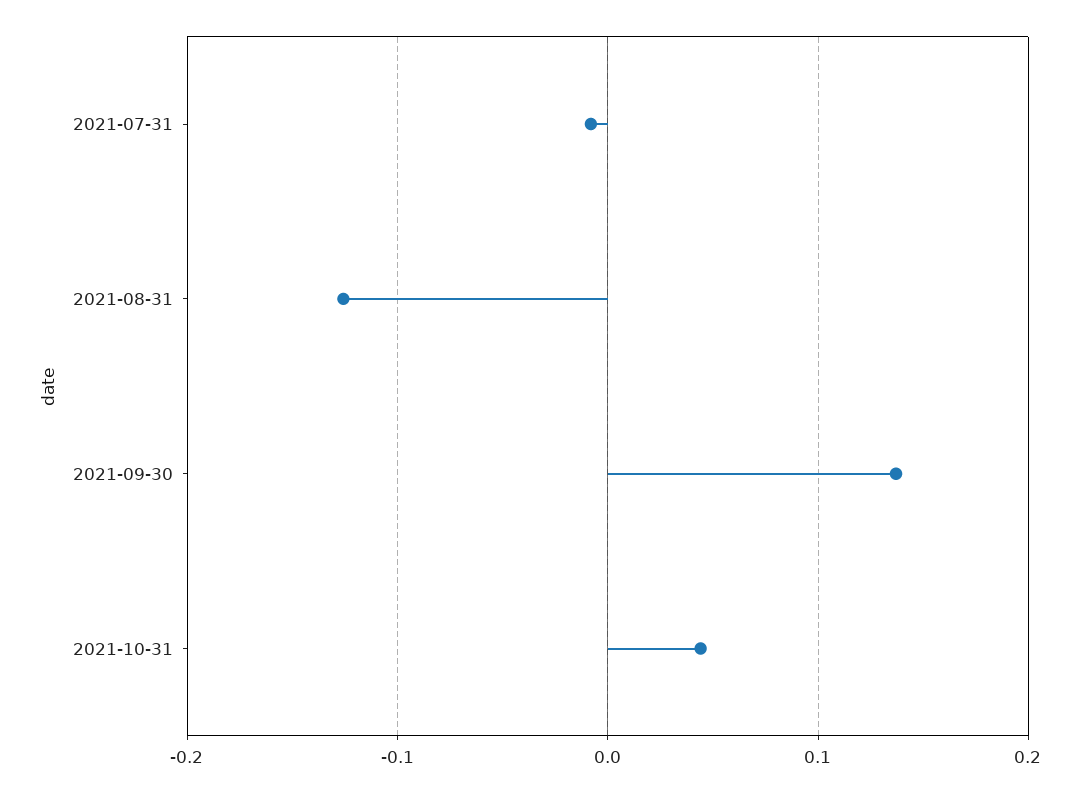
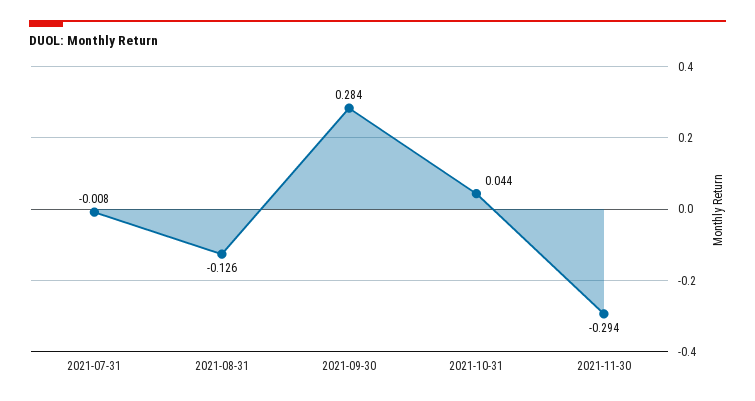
2021-09-30: 0.14 -> 0.284
2021-11-30: none -> -0.294

